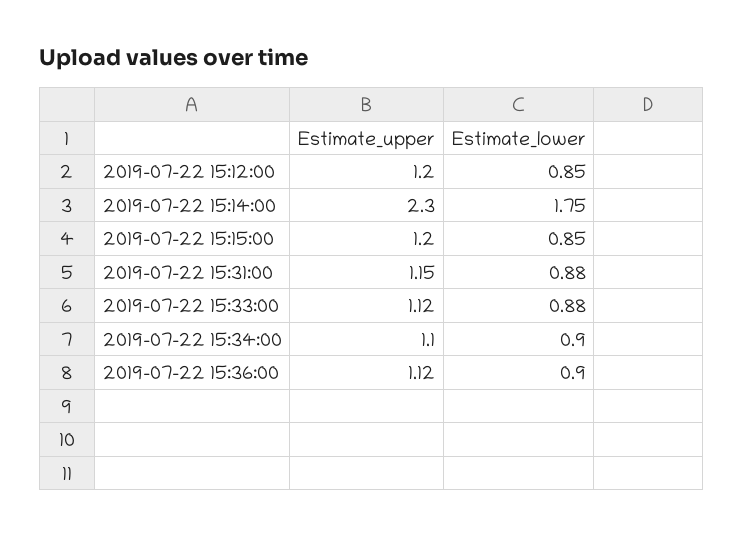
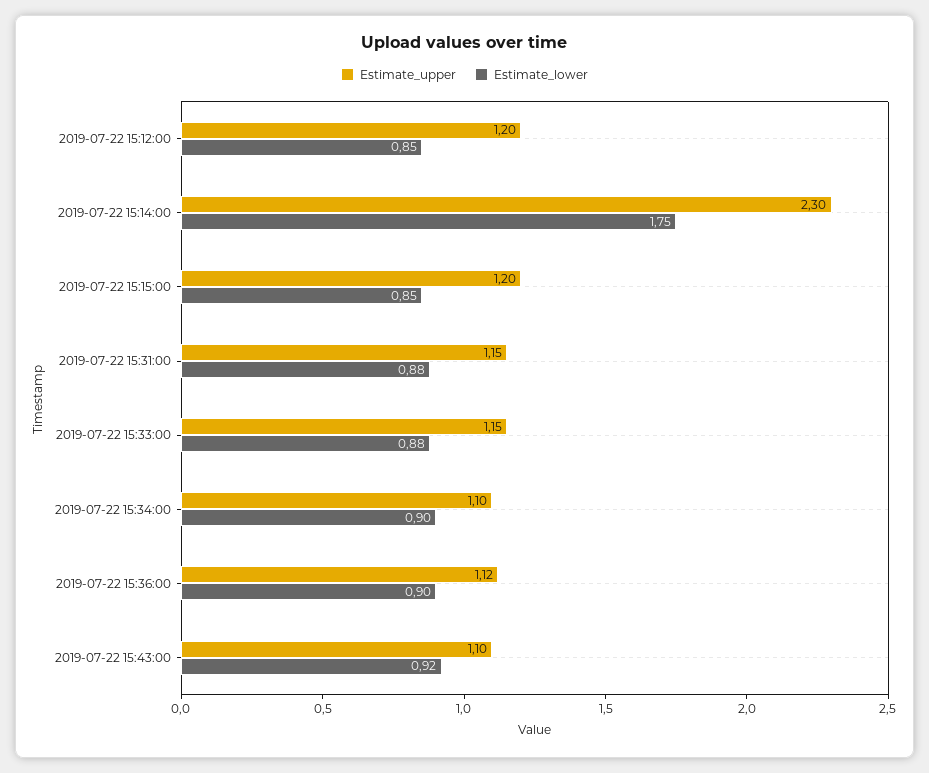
Estimate_upper, 2019-07-22 15:33:00: 1.12 -> 1.15
Estimate_upper, 2019-07-22 15:43:00: none -> 1.1
Estimate_lower, 2019-07-22 15:43:00: none -> 0.92

